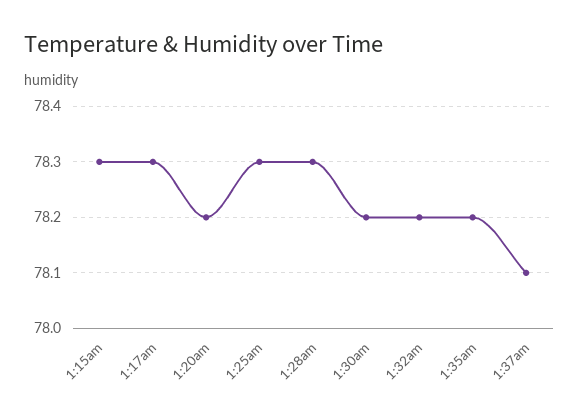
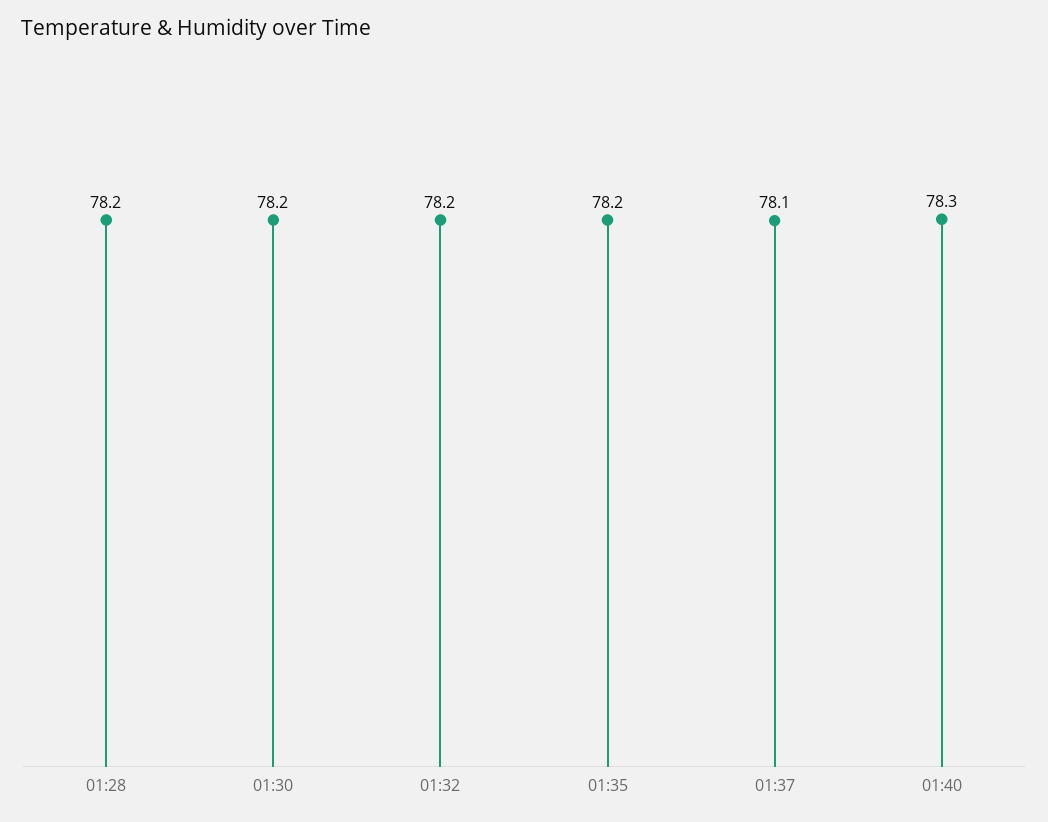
1:15am: 78.3 -> none
1:17am: 78.3 -> none
1:20am: 78.2 -> none
1:25am: 78.3 -> none
1:28am: 78.3 -> 78.2
01:40: none -> 78.3

